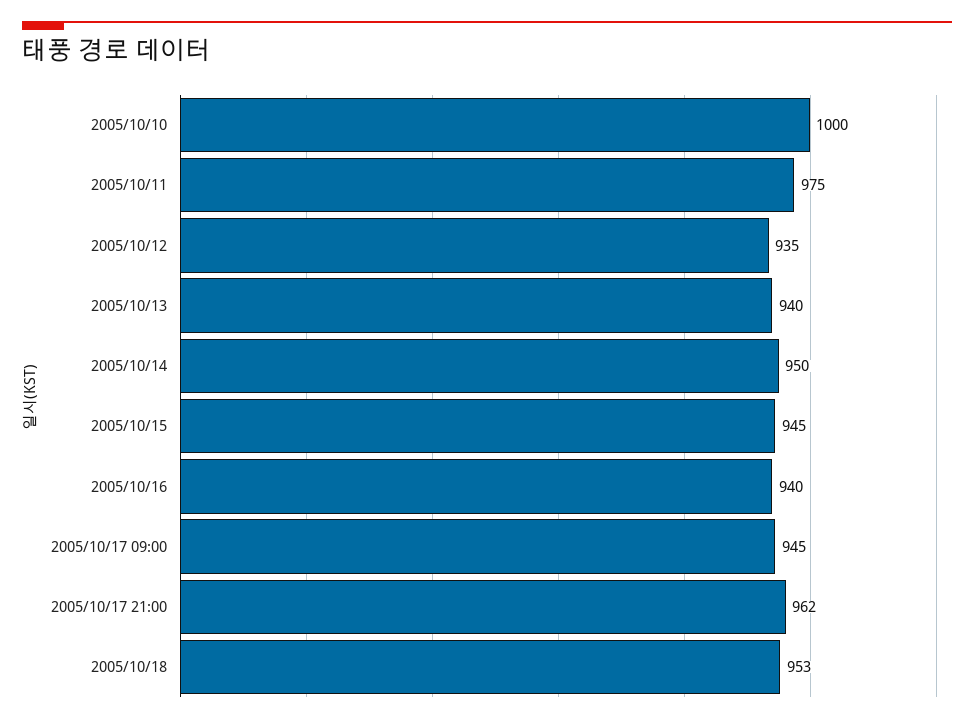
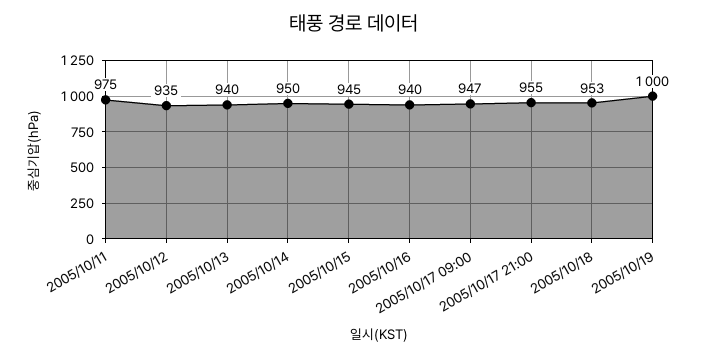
2005/10/10: 1000 -> none
2005/10/17 09:00: 945 -> 947
2005/10/17 21:00: 962 -> 955
2005/10/19: none -> 1000

